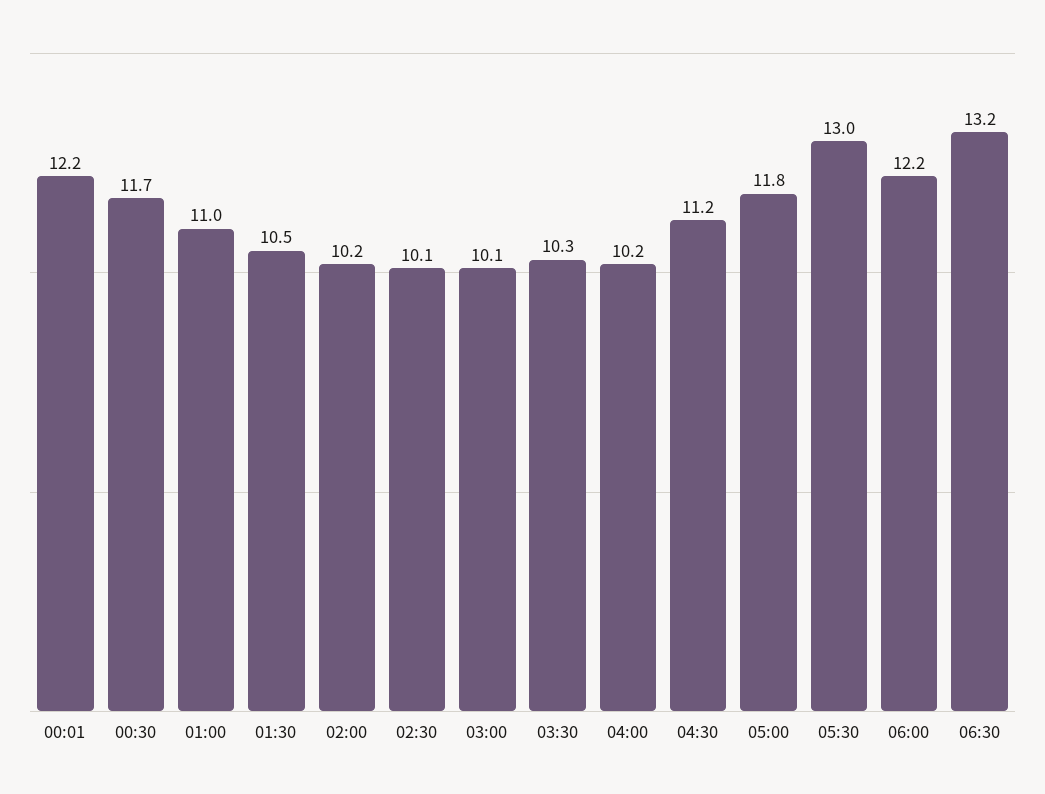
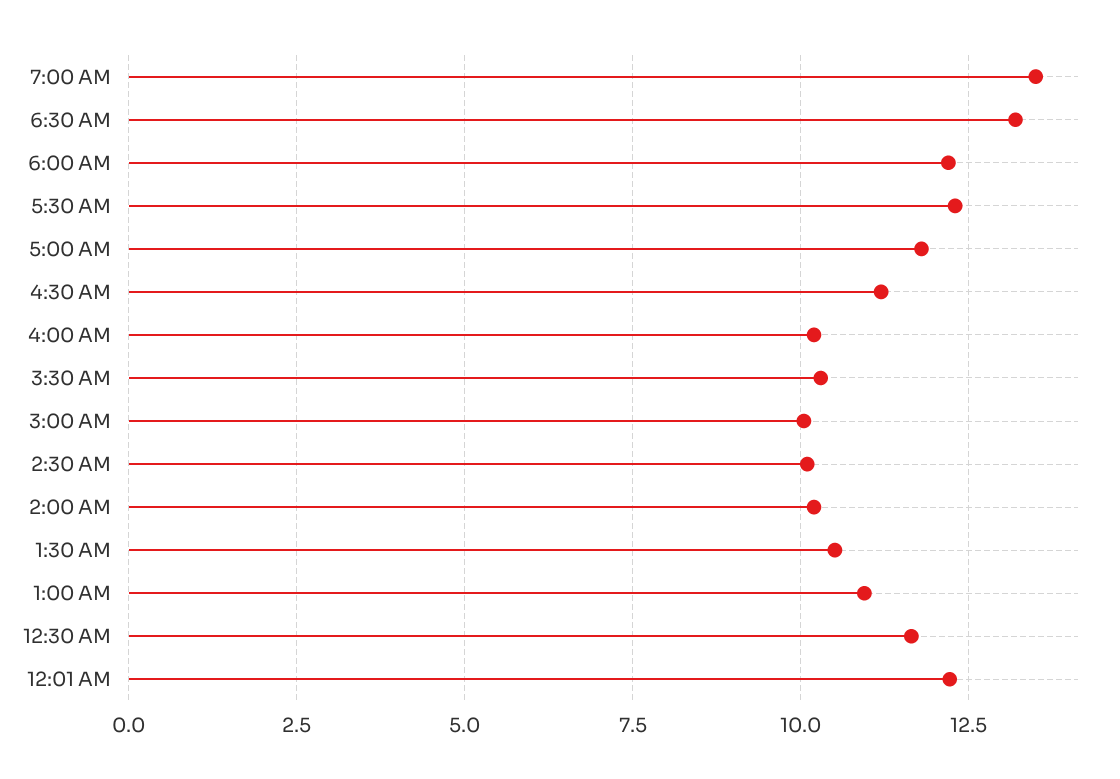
05:30: 13 -> 12.25
7:00 AM: none -> 13.5

